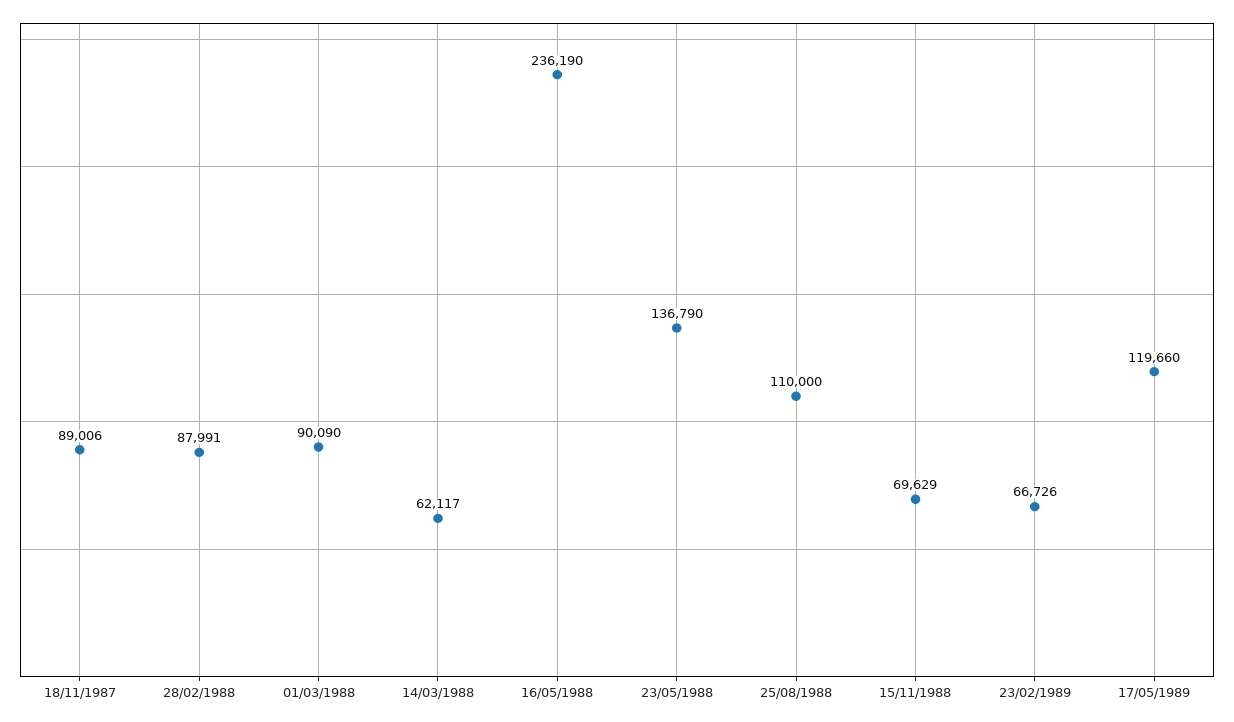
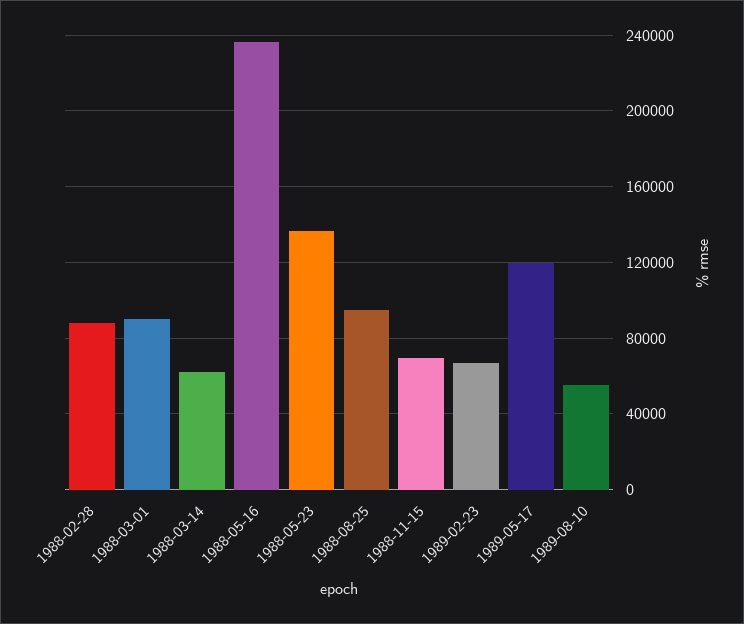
18/11/1987: 89006 -> none
25/08/1988: 110000 -> 95000
1989-08-10: none -> 55000

